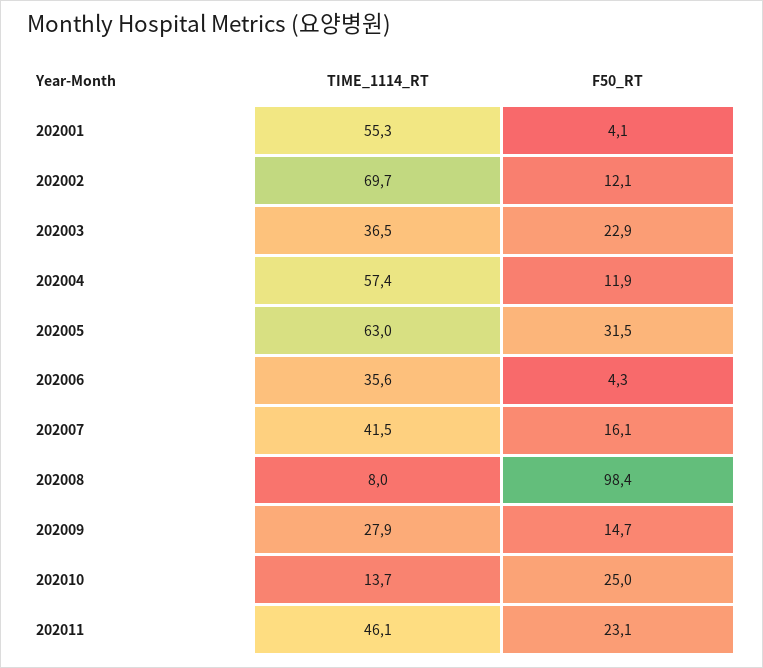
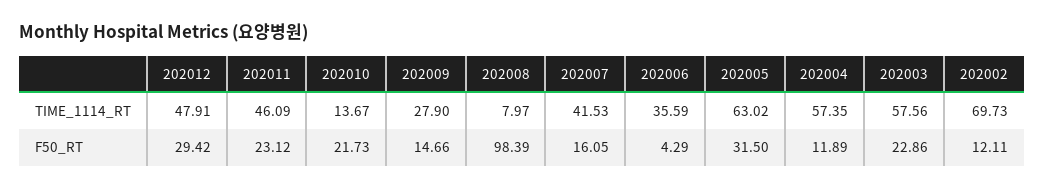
TIME_1114_RT, 202001: 55.3 -> none
F50_RT, 202001: 4.1 -> none
TIME_1114_RT, 202003: 36.5 -> 57.56
F50_RT, 202010: 25 -> 21.73
TIME_1114_RT, 202012: none -> 47.91
F50_RT, 202012: none -> 29.42

